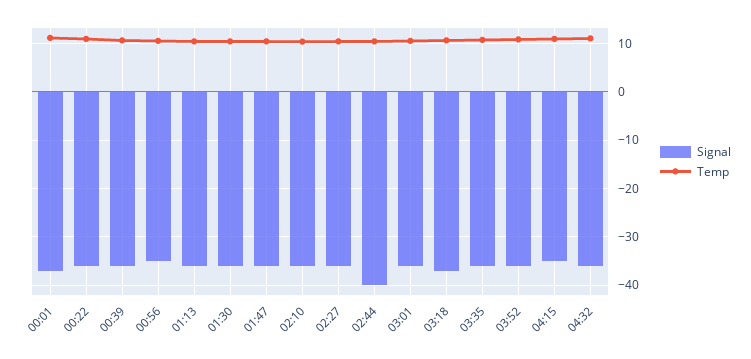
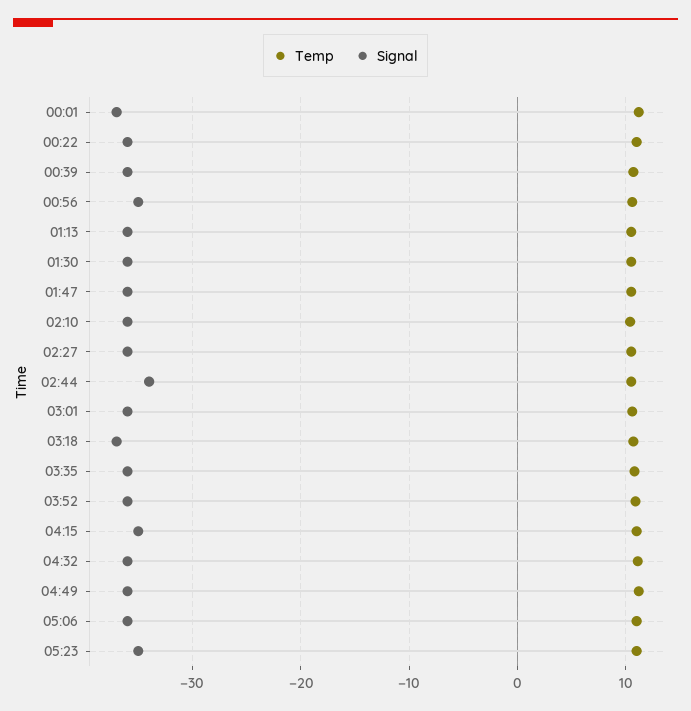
Signal, 02:44: -40 -> -34
Temp, 04:49: none -> 11
Signal, 04:49: none -> -36
Temp, 05:06: none -> 11
Signal, 05:06: none -> -36
Temp, 05:23: none -> 11
Signal, 05:23: none -> -35

